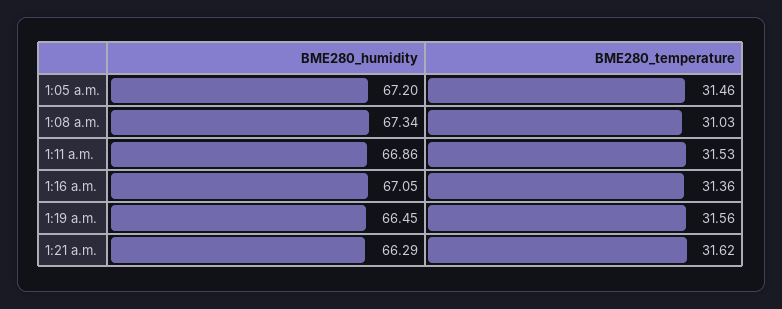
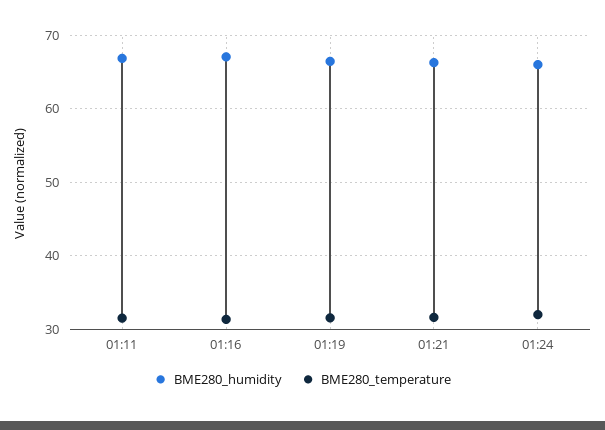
BME280_humidity, 1:05 a.m.: 67.2 -> none
BME280_temperature, 1:05 a.m.: 31.46 -> none
BME280_humidity, 1:08 a.m.: 67.34 -> none
BME280_temperature, 1:08 a.m.: 31.03 -> none
BME280_humidity, 01:24: none -> 66
BME280_temperature, 01:24: none -> 32

